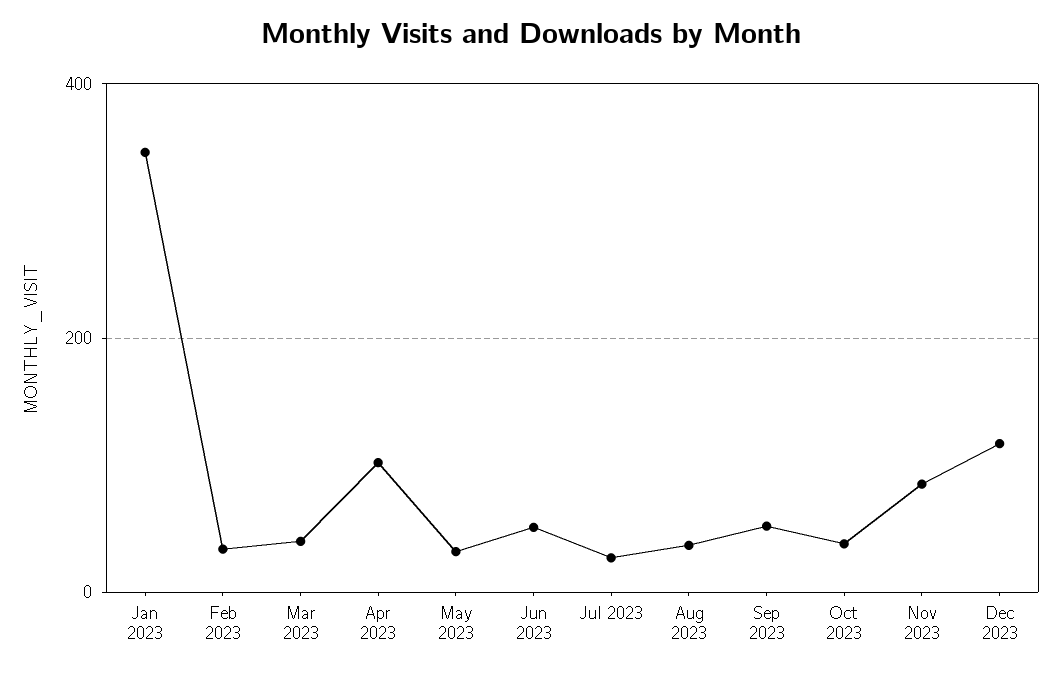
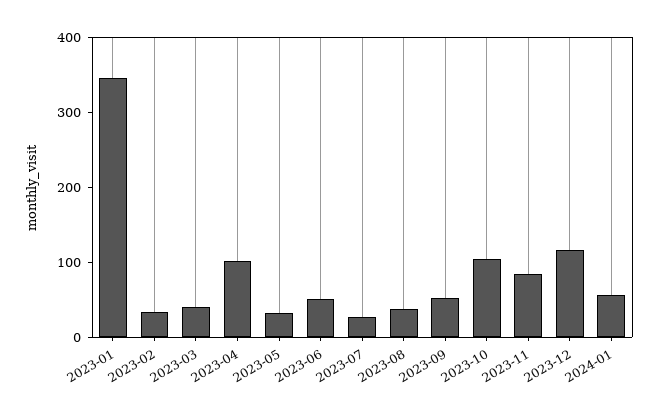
Oct 2023: 40 -> 100
2024-01: none -> 60

